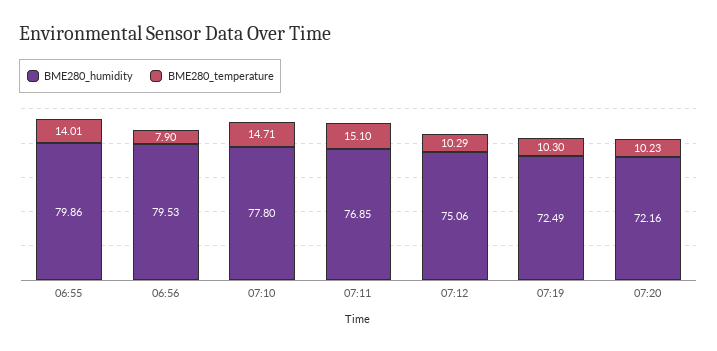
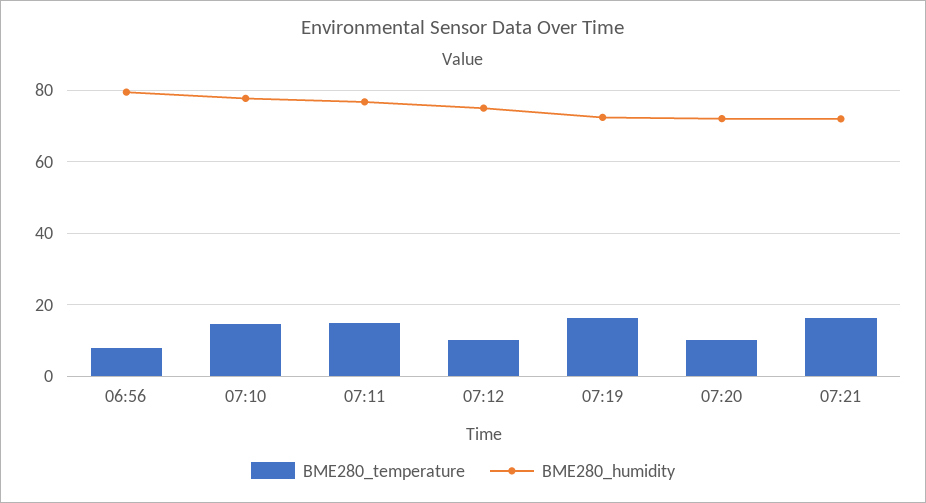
BME280_humidity, 06:55: 79.86 -> none
BME280_temperature, 06:55: 14.01 -> none
BME280_temperature, 07:19: 10.3 -> 16
BME280_temperature, 07:21: none -> 16
BME280_humidity, 07:21: none -> 72

